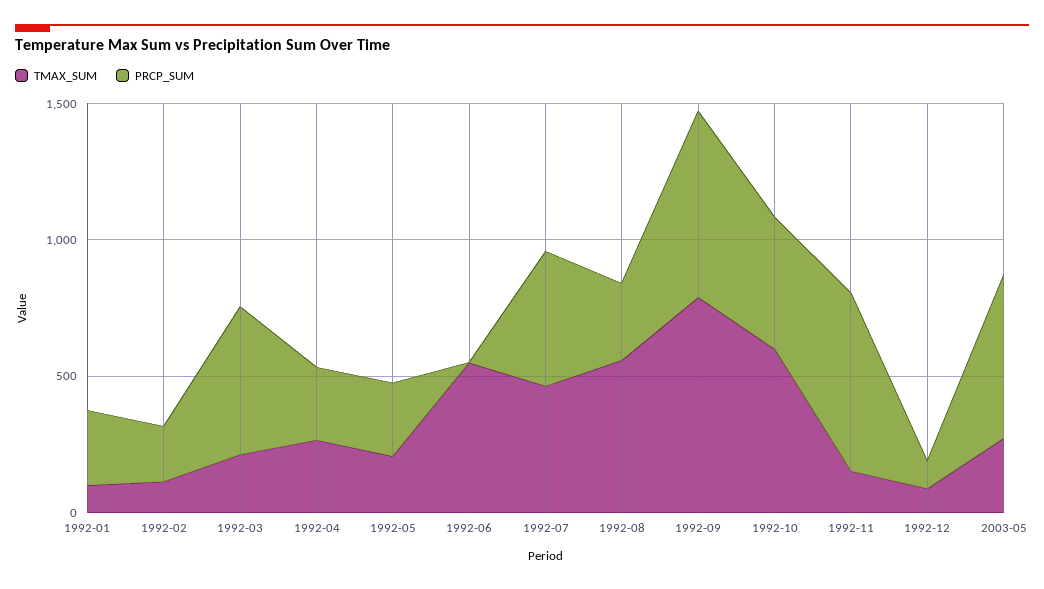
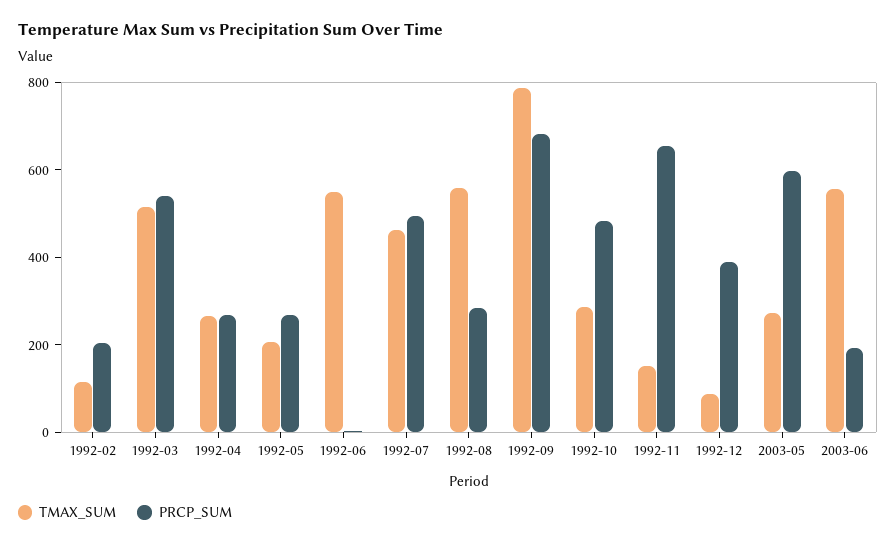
TMAX_SUM, 1992-01: 100 -> none
PRCP_SUM, 1992-01: 300 -> none
TMAX_SUM, 1992-03: 200 -> 500
TMAX_SUM, 1992-10: 600 -> 300
PRCP_SUM, 1992-12: 100 -> 400
TMAX_SUM, 2003-06: none -> 550
PRCP_SUM, 2003-06: none -> 200

